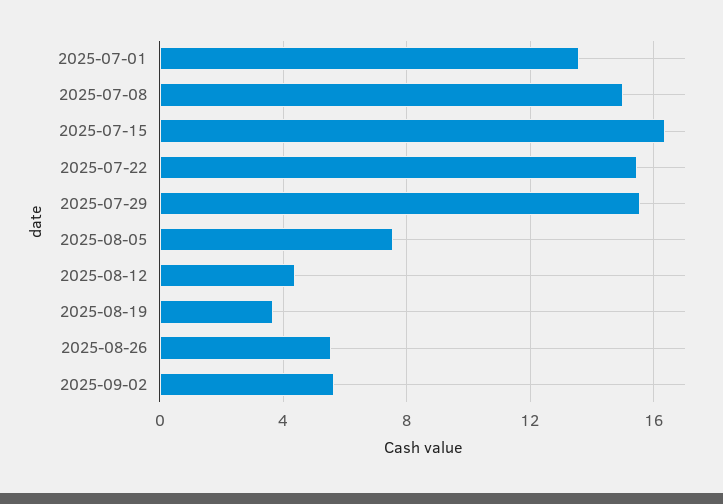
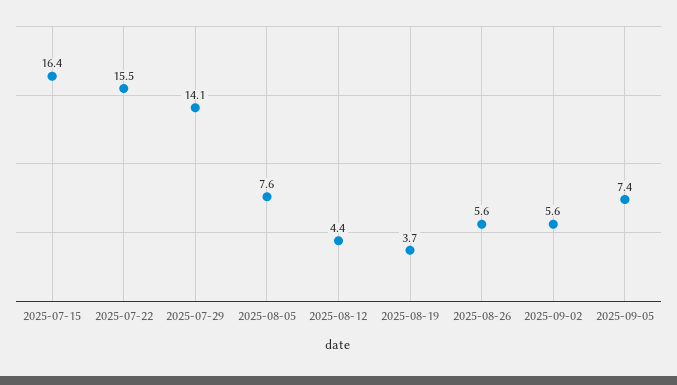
2025-07-01: 13.5 -> none
2025-07-08: 15 -> none
2025-07-29: 15.5 -> 14.1
2025-09-05: none -> 7.4

